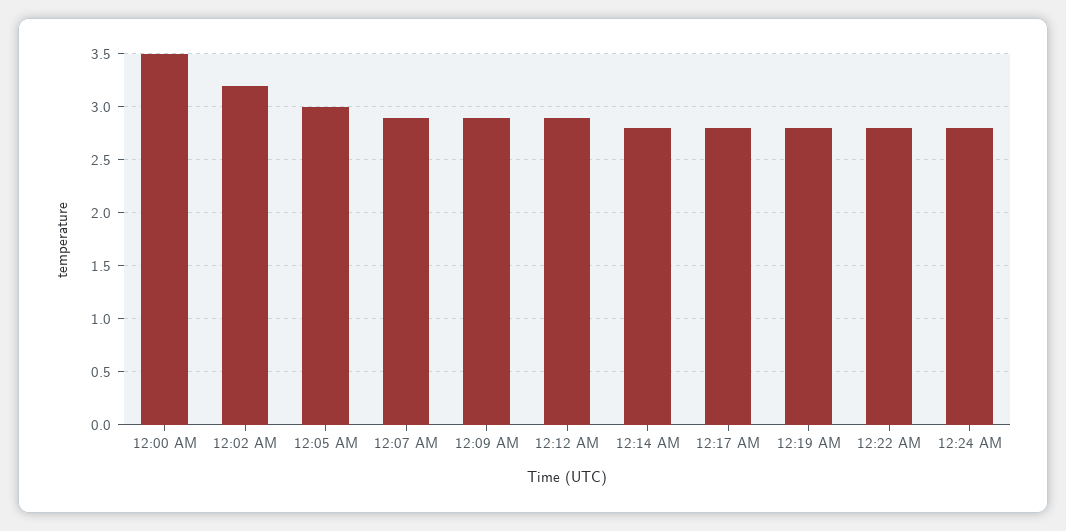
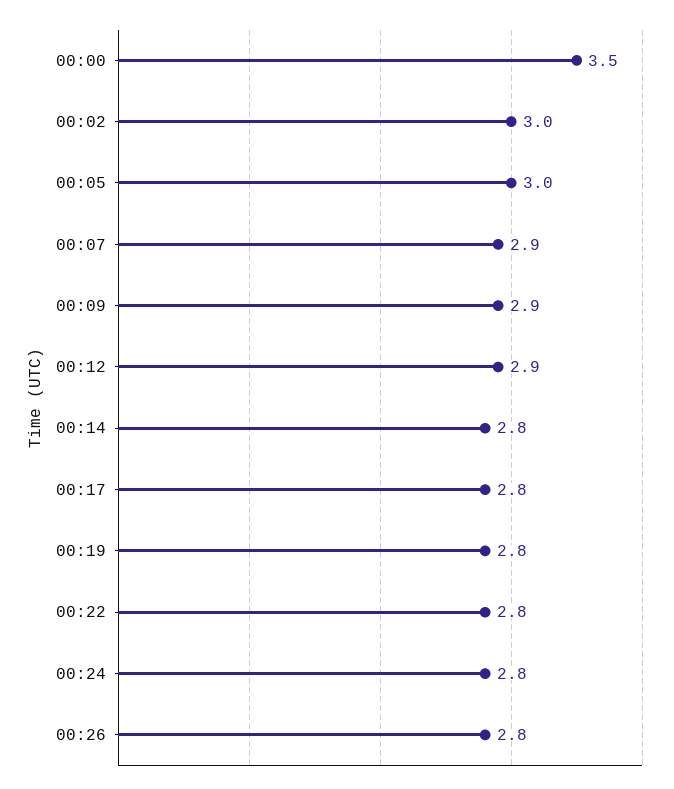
12:02 AM: 3.2 -> 3
00:26: none -> 2.8

